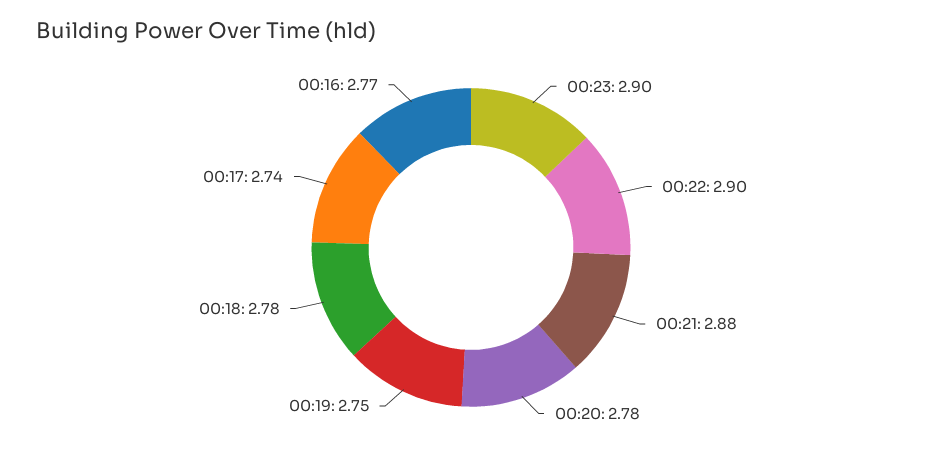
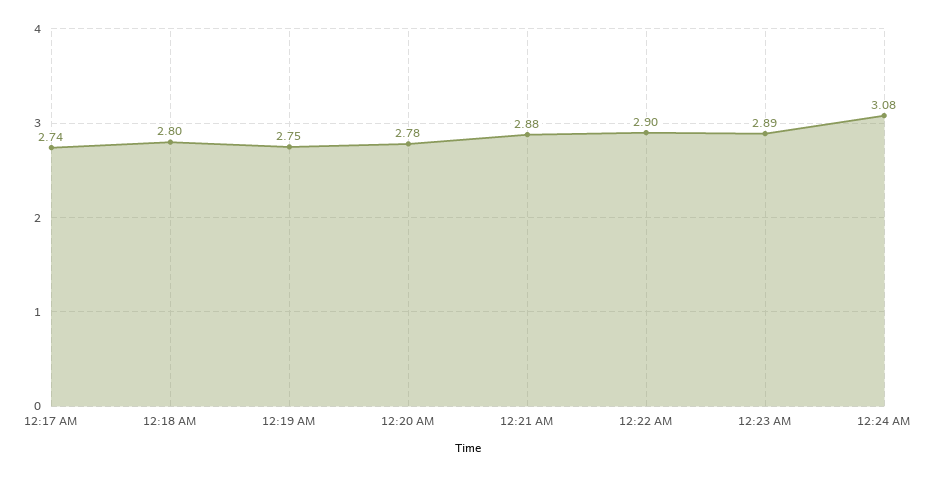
00:23: 2.9 -> 2.89
00:18: 2.78 -> 2.8
00:16: 2.77 -> none
12:24 AM: none -> 3.08

